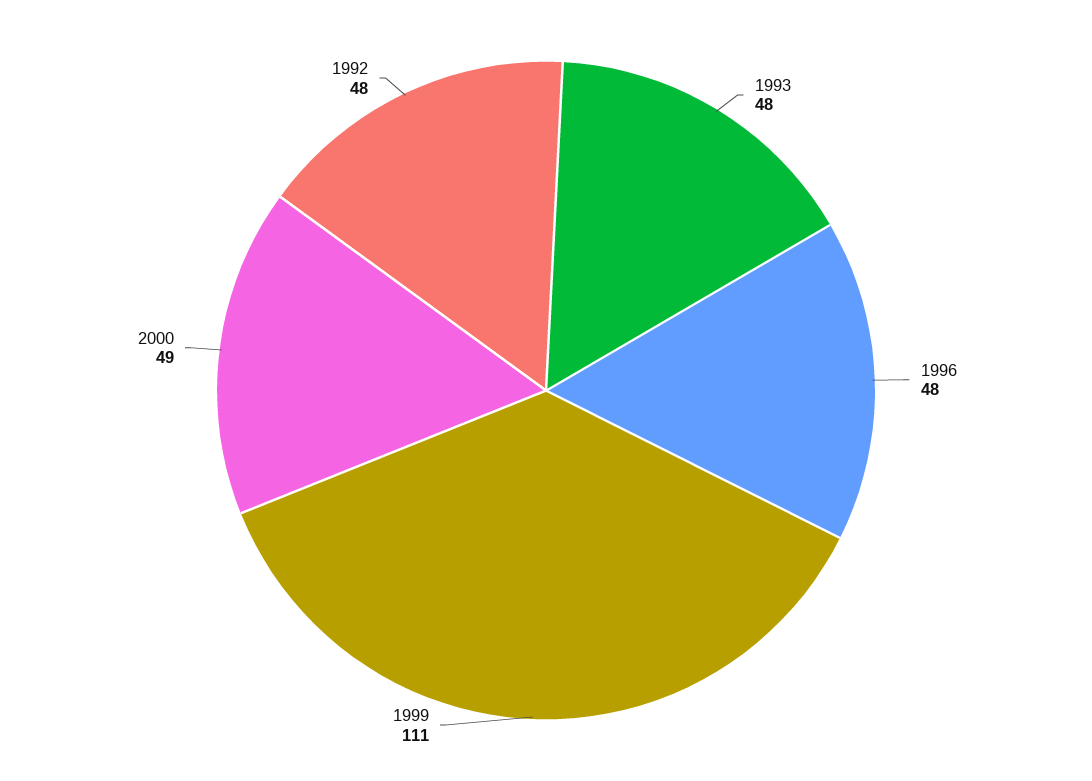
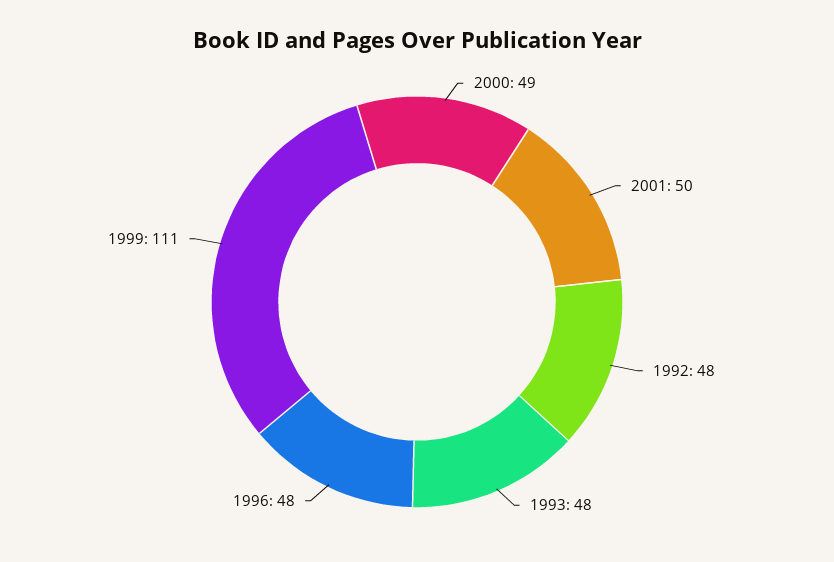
2001: none -> 50

